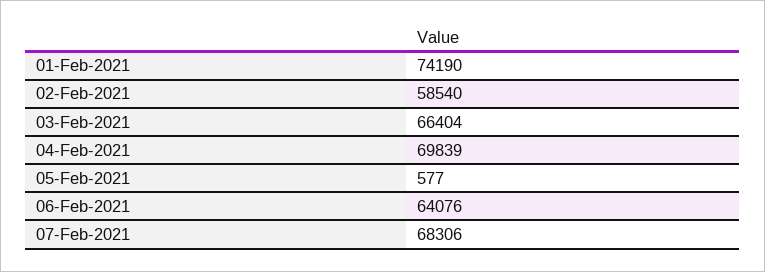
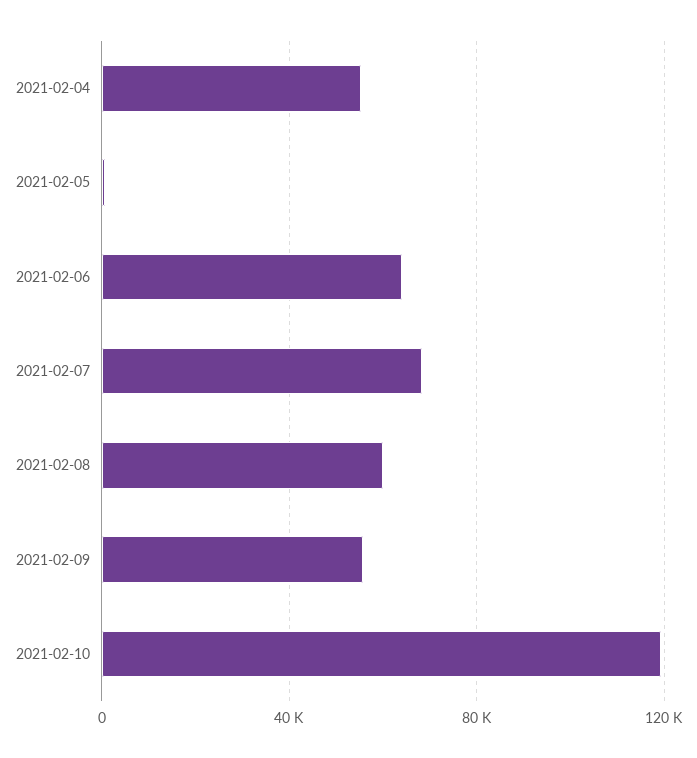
01-Feb-2021: 74190 -> none
02-Feb-2021: 58540 -> none
03-Feb-2021: 66404 -> none
04-Feb-2021: 69839 -> 55000
2021-02-08: none -> 60000
2021-02-09: none -> 55000
2021-02-10: none -> 120000

